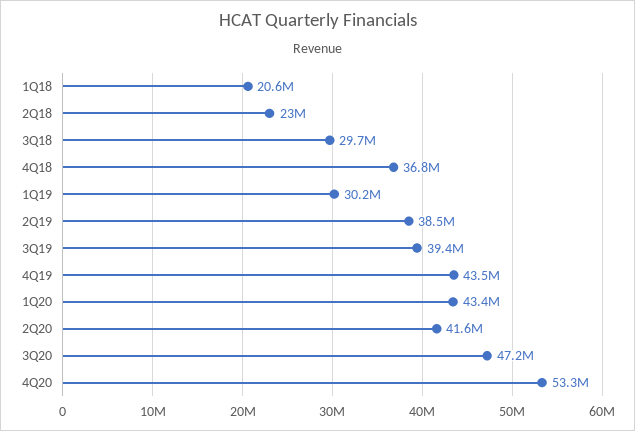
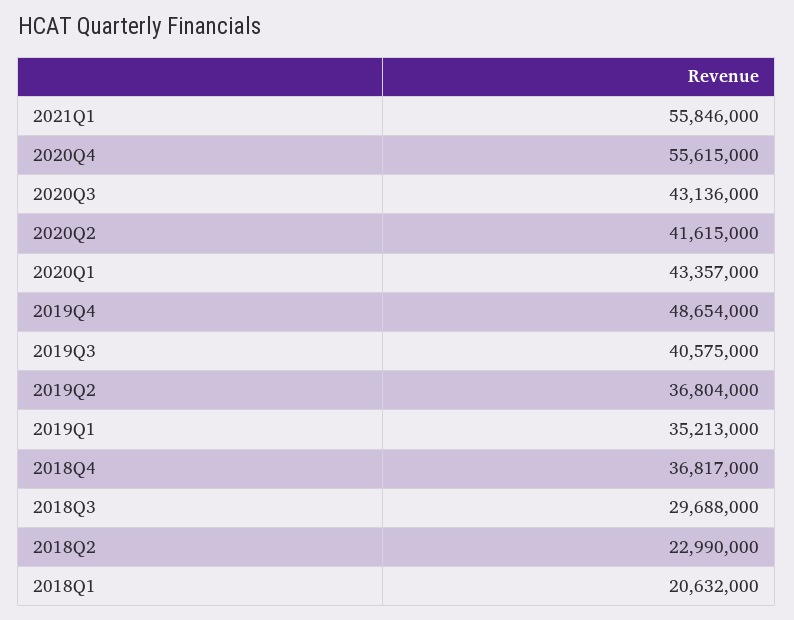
1Q19: 30200000 -> 35213000
2Q19: 38500000 -> 36804000
3Q19: 39400000 -> 40575000
4Q19: 43500000 -> 48654000
3Q20: 47200000 -> 43136000
4Q20: 53300000 -> 55615000
2021Q1: none -> 55846000

